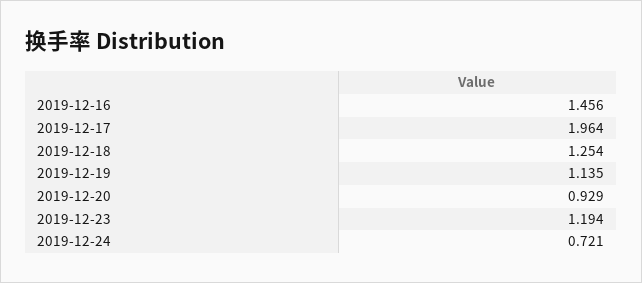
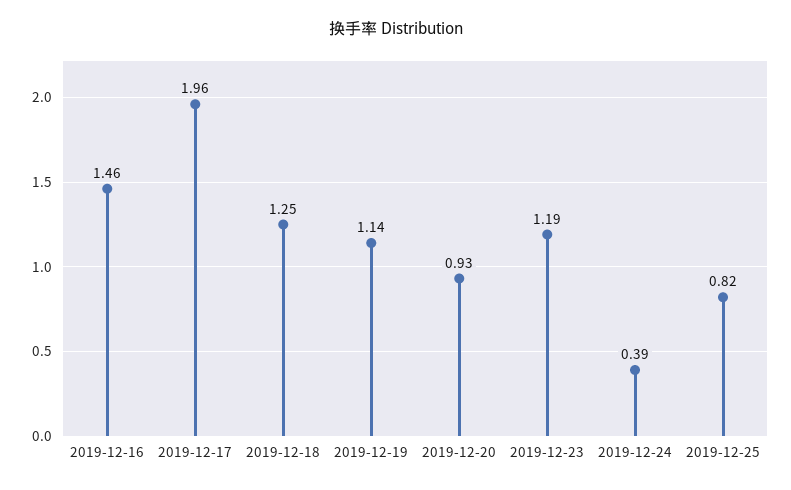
2019-12-24: 0.721 -> 0.39
2019-12-25: none -> 0.82

